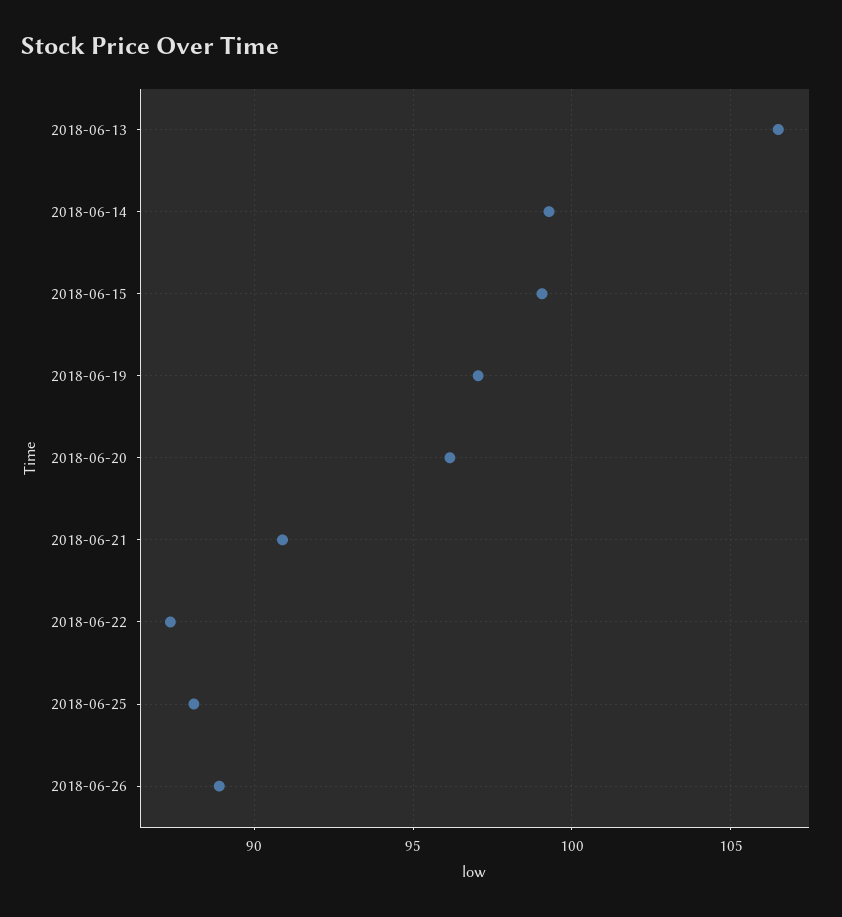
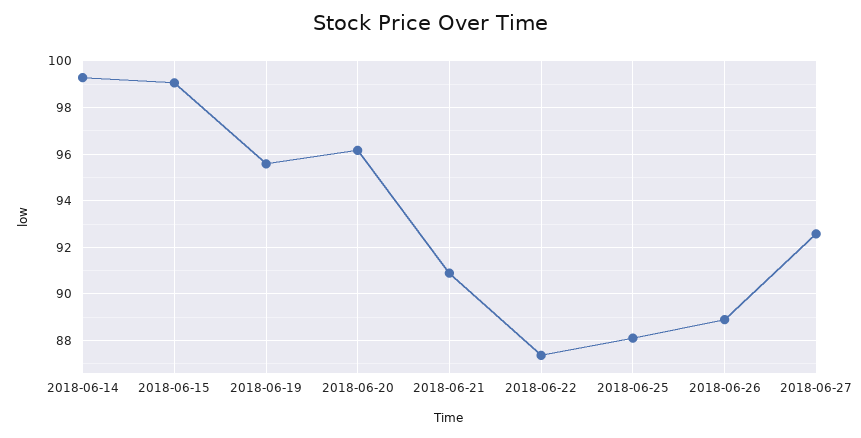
2018-06-13: 106.5 -> none
2018-06-19: 97 -> 95.5
2018-06-27: none -> 92.5

